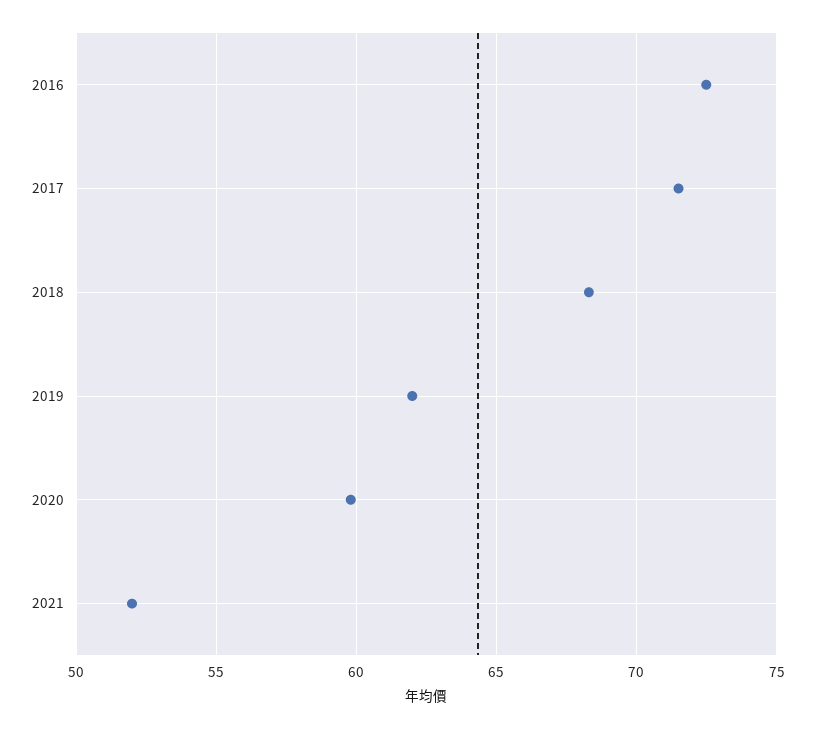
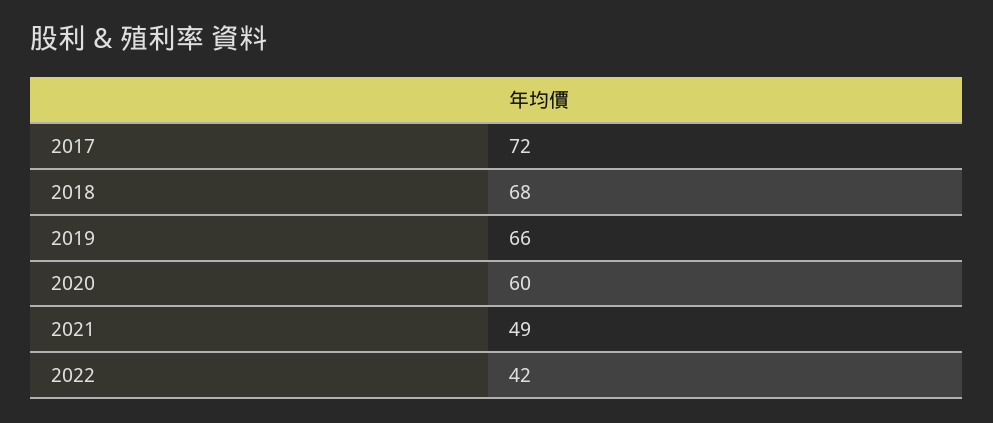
2016: 72.5 -> none
2019: 62 -> 66
2021: 52 -> 49
2022: none -> 42

